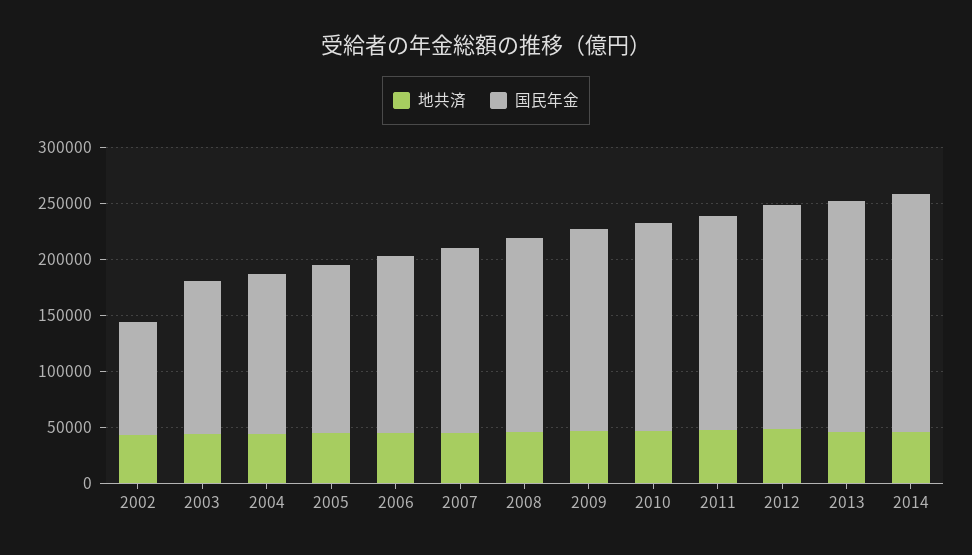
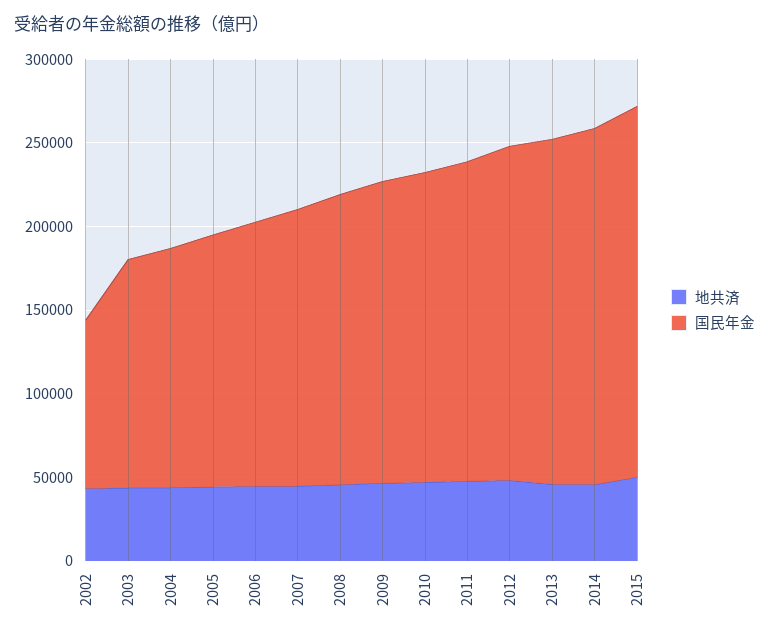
地共済, 2015: none -> 50000
国民年金, 2015: none -> 220000

